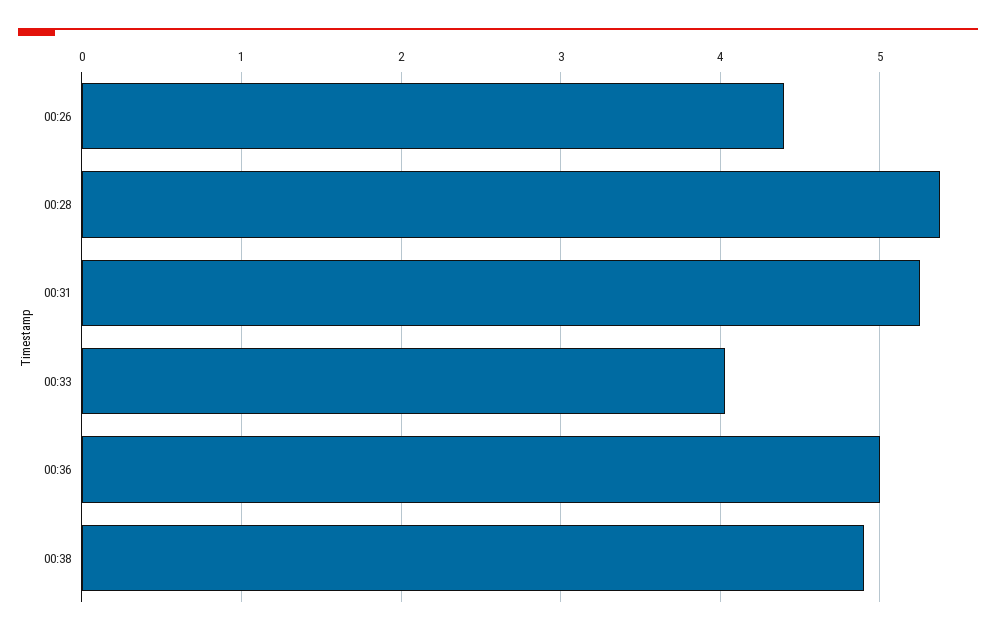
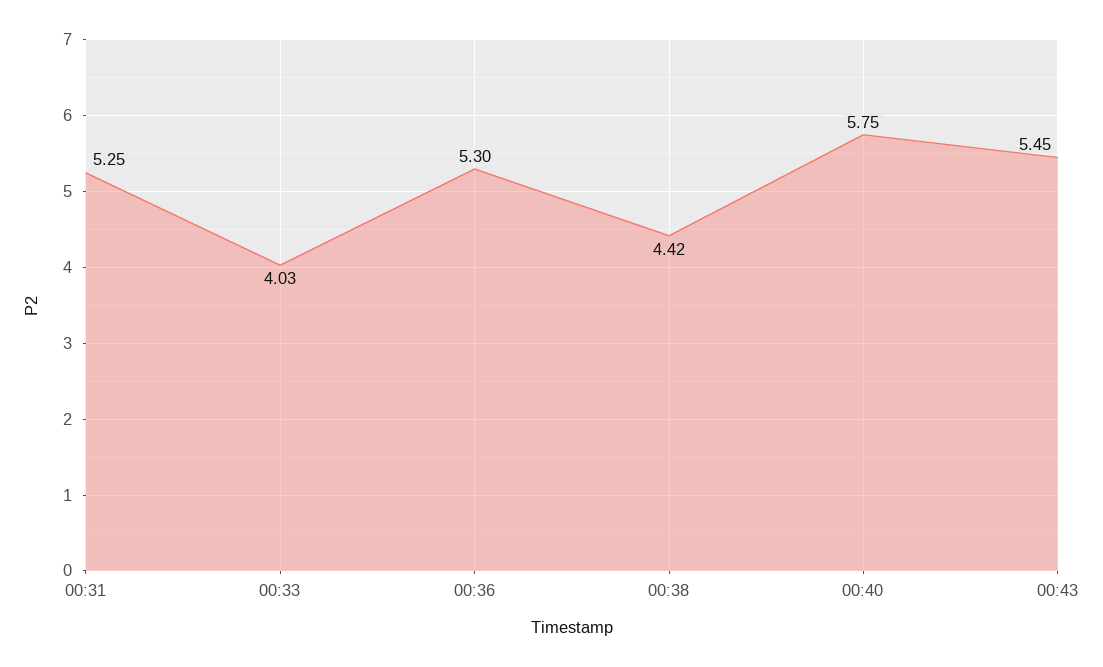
00:26: 4.4 -> none
00:28: 5.4 -> none
00:36: 5 -> 5.3
00:38: 4.9 -> 4.42
00:40: none -> 5.75
00:43: none -> 5.45

